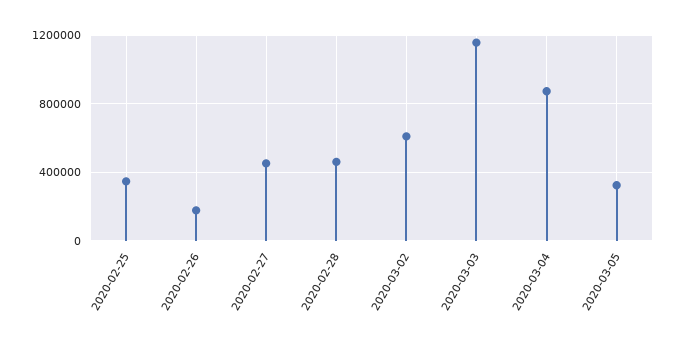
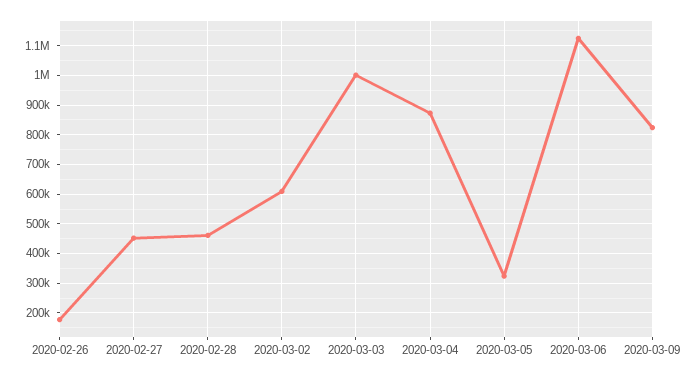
2020-02-25: 350000 -> none
2020-03-03: 1150000 -> 1000000
2020-03-06: none -> 1125000
2020-03-09: none -> 825000

